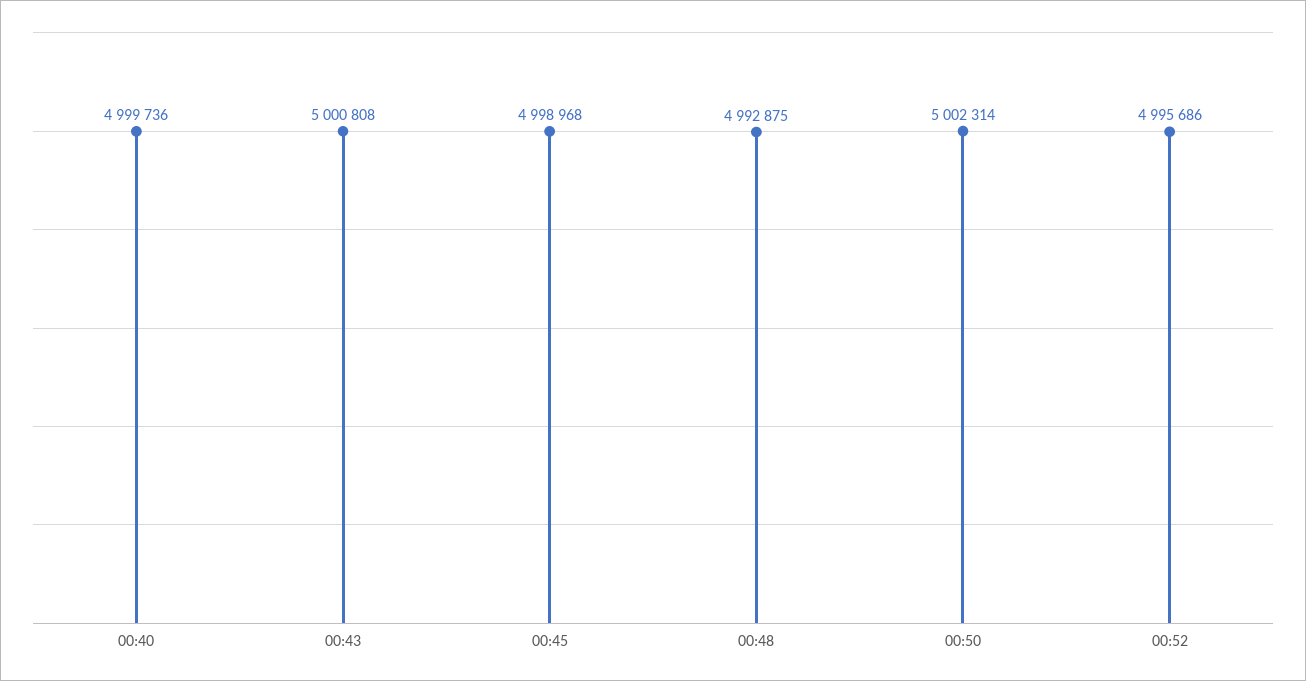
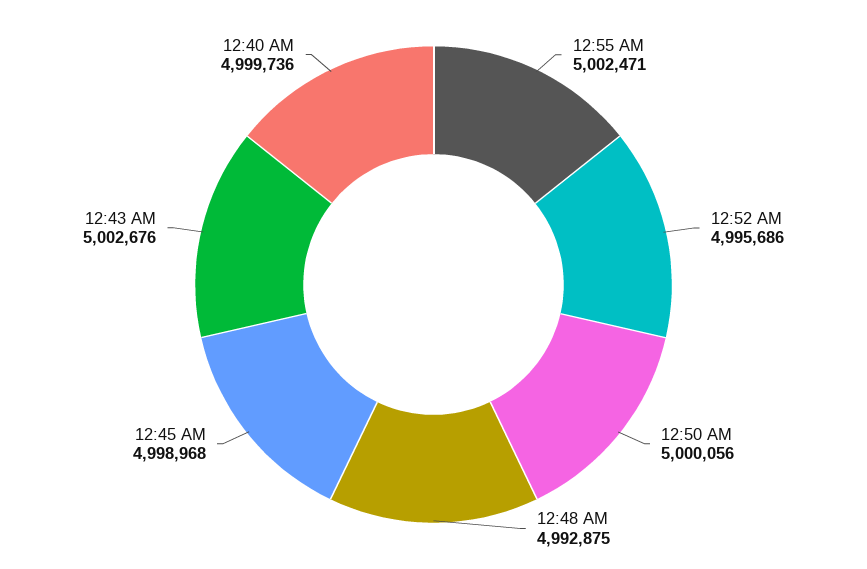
00:43: 5000808 -> 5002676
00:50: 5002314 -> 5000056
12:55 AM: none -> 5002471

